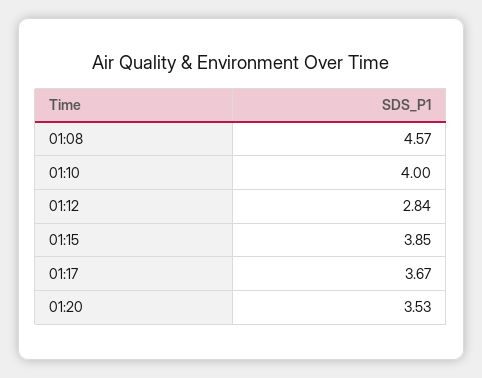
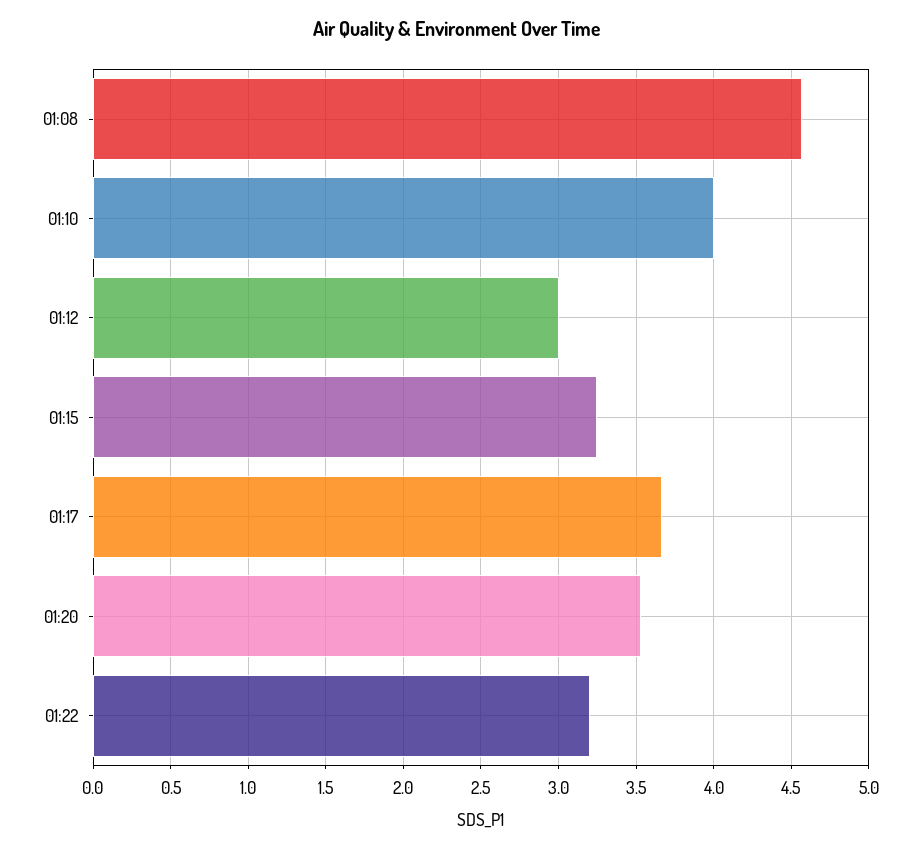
01:12: 2.84 -> 3
01:15: 3.85 -> 3.25
01:22: none -> 3.2

